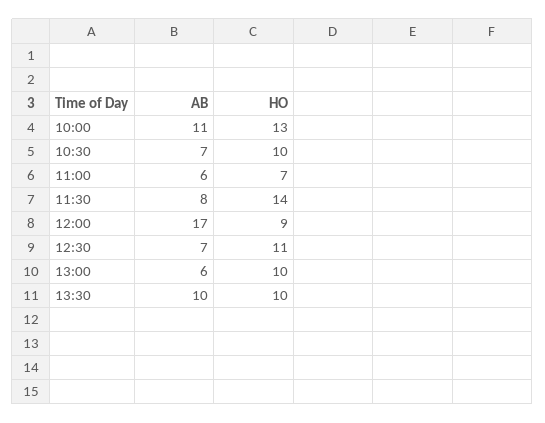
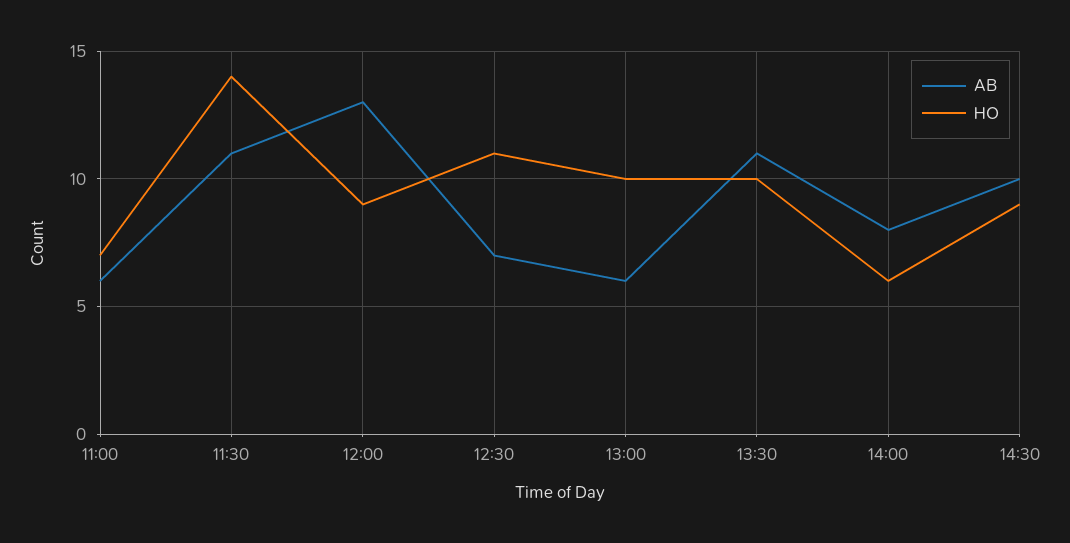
AB, 10:00: 11 -> none
HO, 10:00: 13 -> none
AB, 10:30: 7 -> none
HO, 10:30: 10 -> none
AB, 11:30: 8 -> 11
AB, 12:00: 17 -> 13
AB, 13:30: 10 -> 11
AB, 14:00: none -> 8
HO, 14:00: none -> 6
AB, 14:30: none -> 10
HO, 14:30: none -> 9

